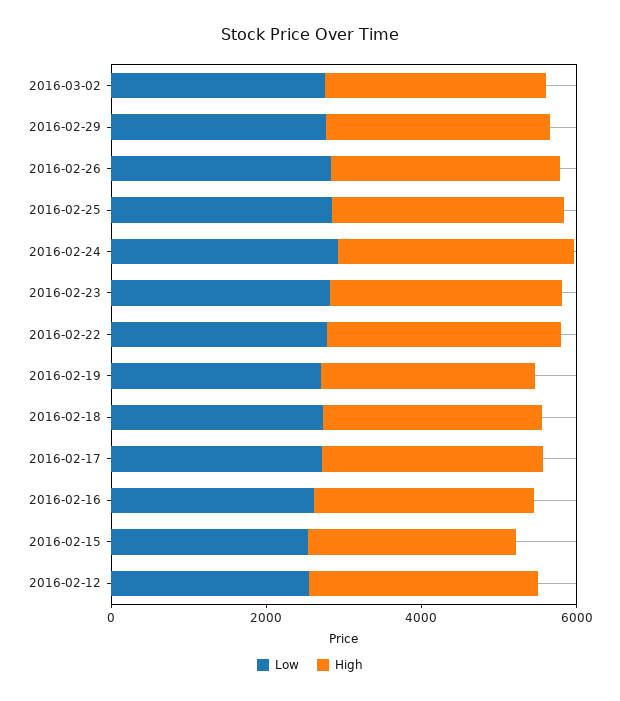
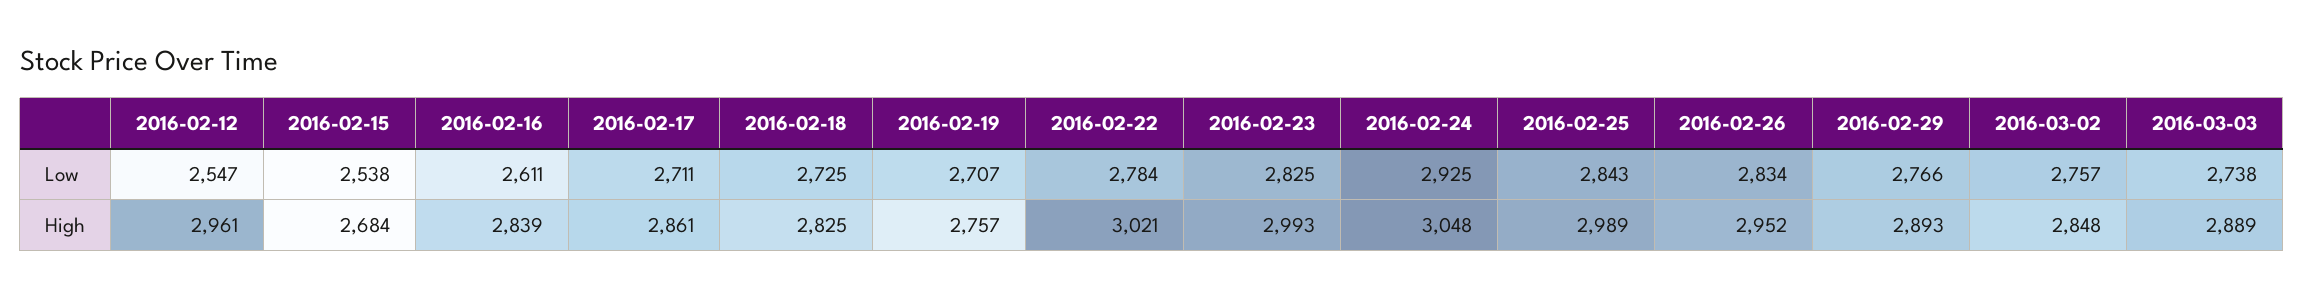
Low, 2016-03-03: none -> 2738
High, 2016-03-03: none -> 2889

